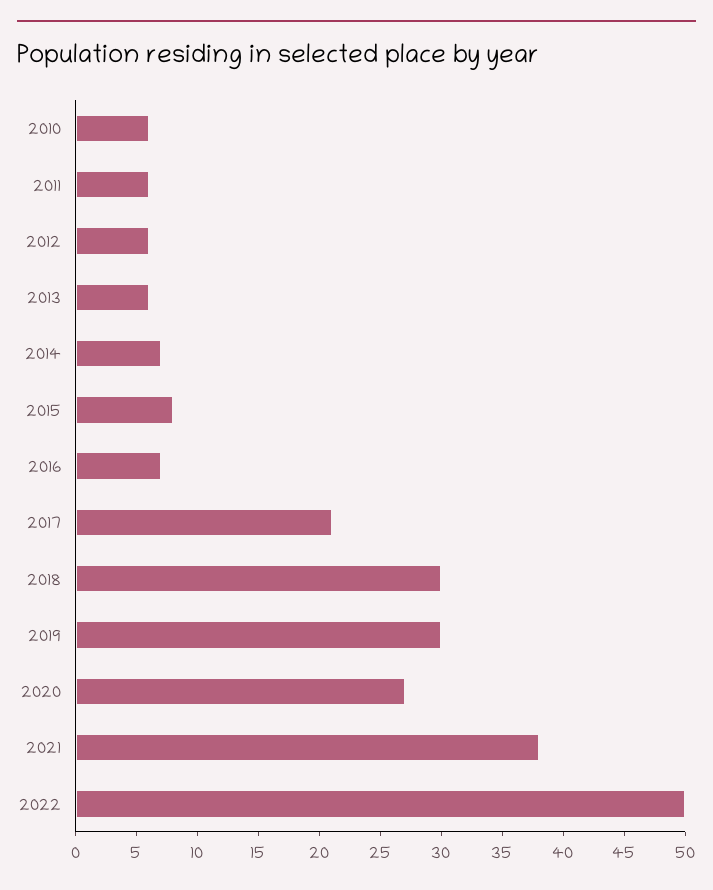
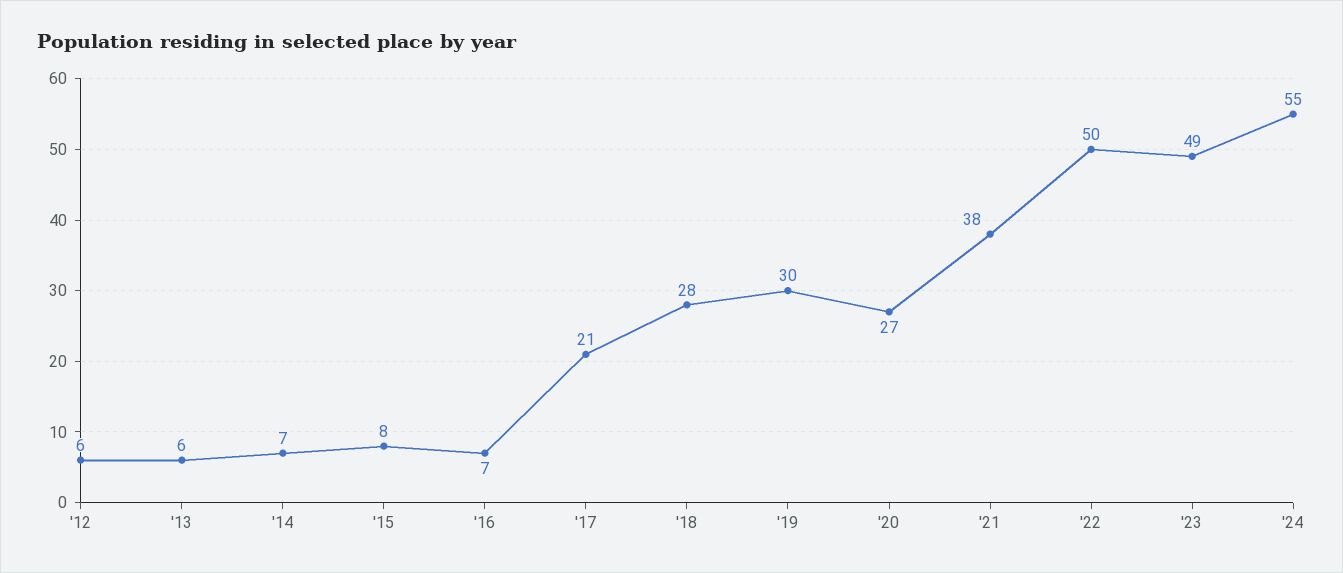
2010: 6 -> none
2011: 6 -> none
2018: 30 -> 28
'23: none -> 49
'24: none -> 55

